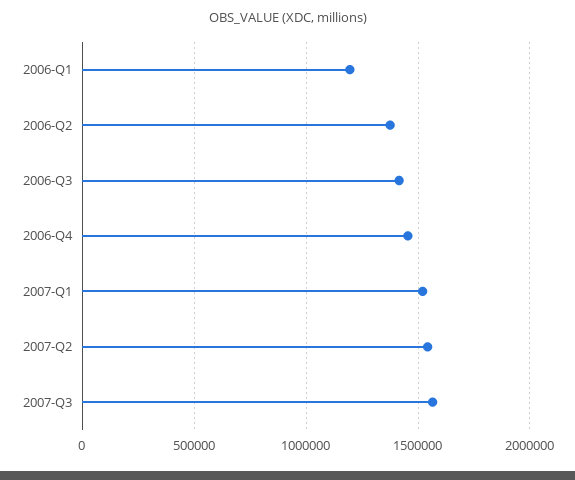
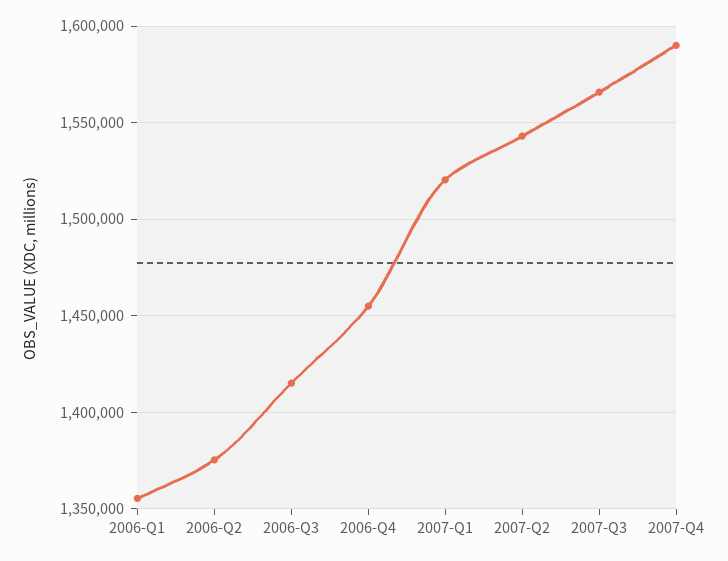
2006-Q1: 1200000 -> 1355000
2007-Q4: none -> 1590000

